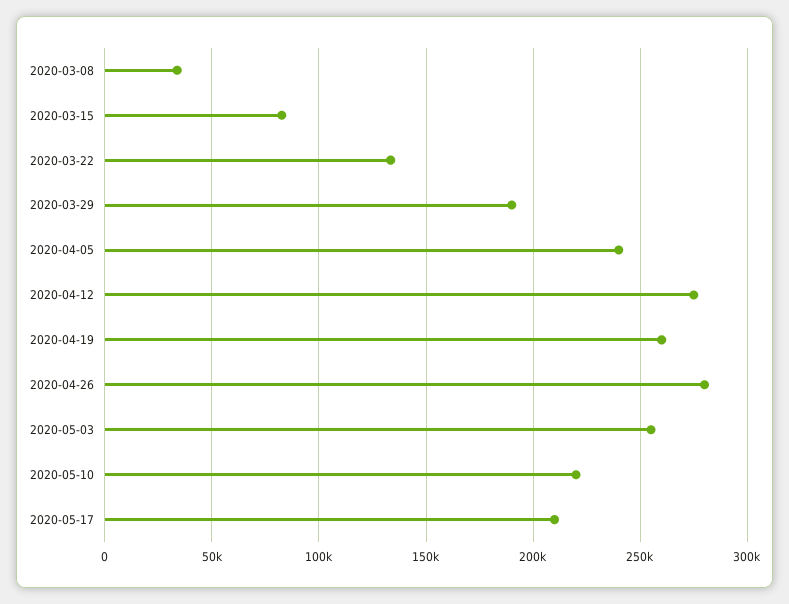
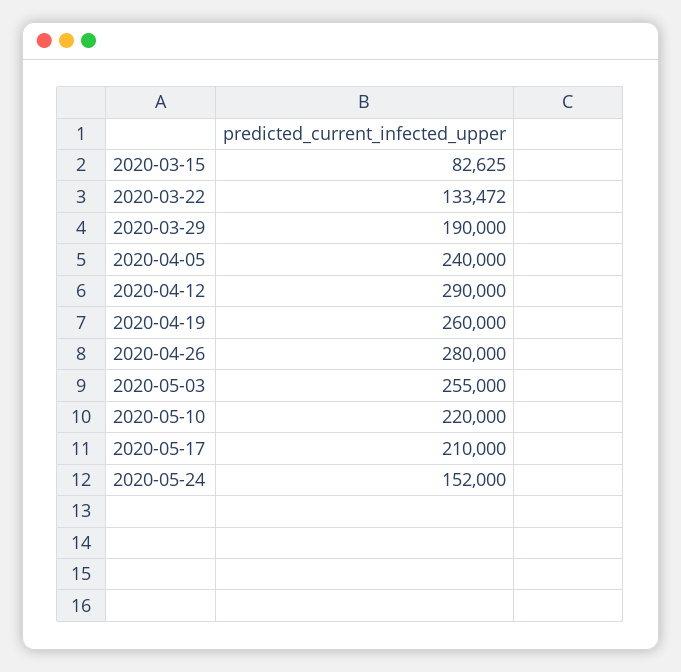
2020-03-08: 35000 -> none
2020-04-12: 275000 -> 290000
2020-05-24: none -> 152000

